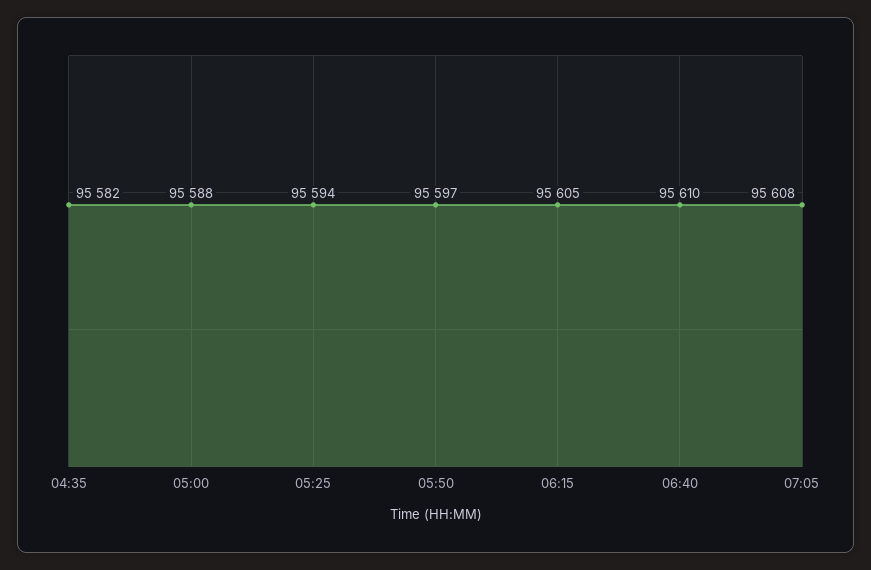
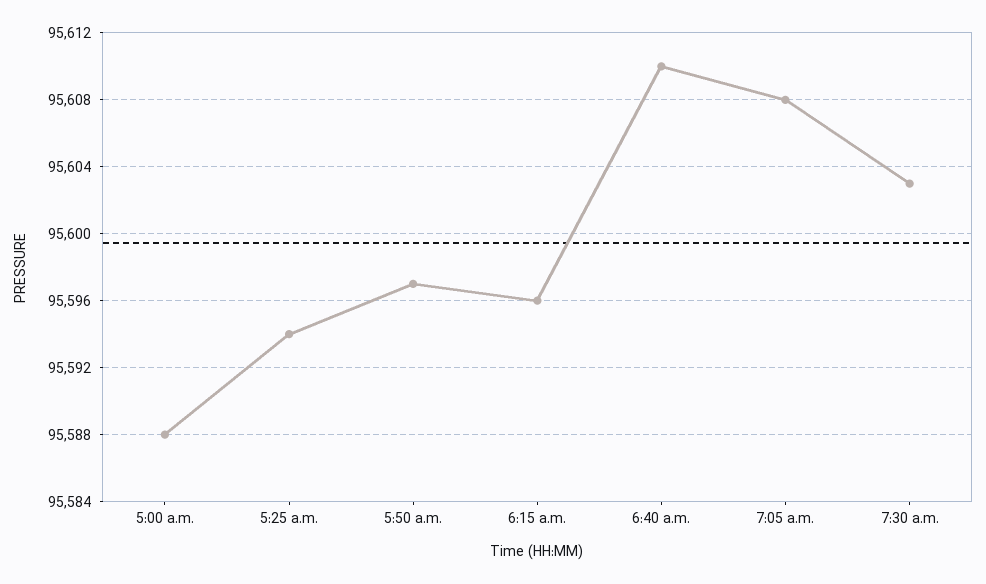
04:35: 95582 -> none
06:15: 95605 -> 95596
7:30 a.m.: none -> 95603

